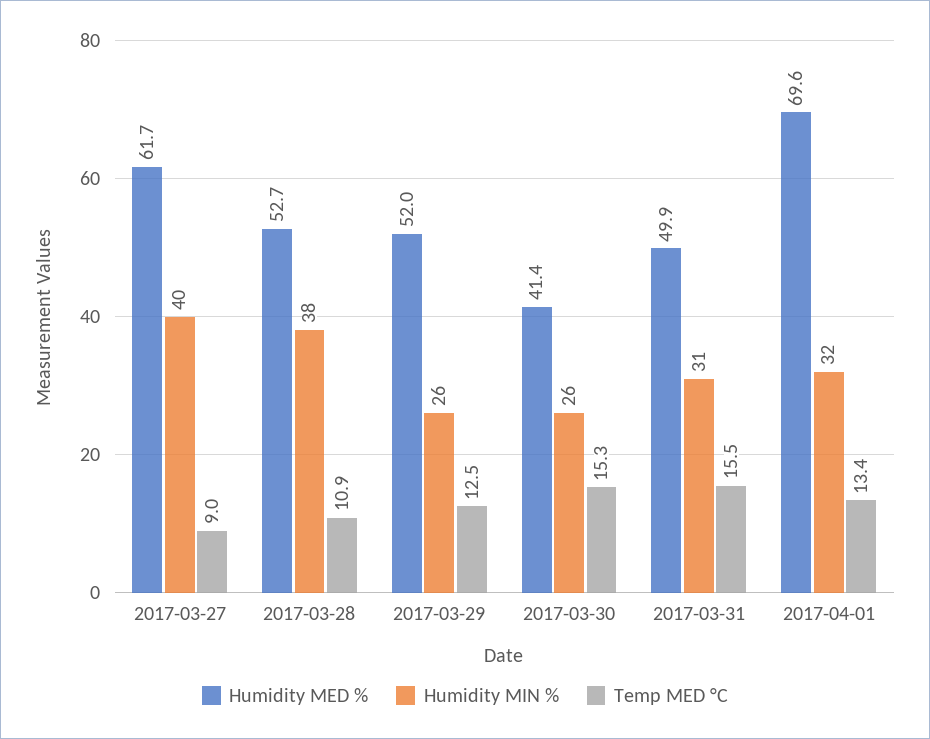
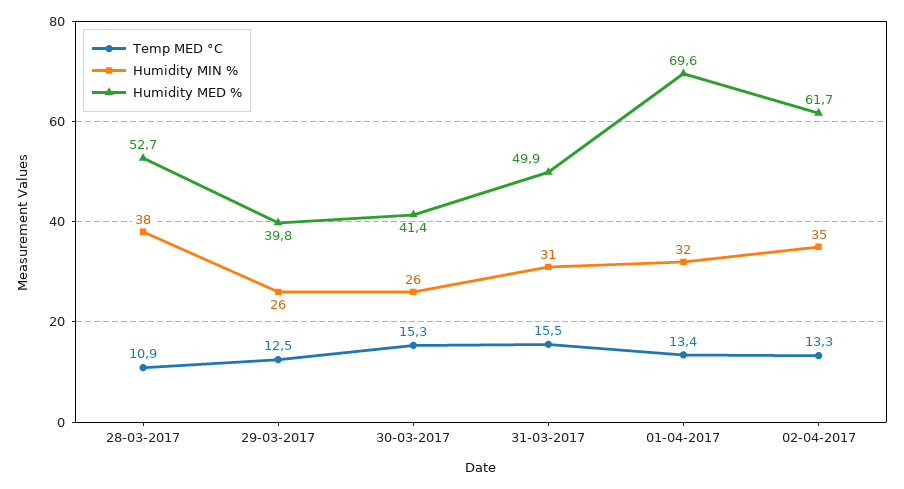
Humidity MED %, 2017-03-27: 61.7 -> none
Humidity MIN %, 2017-03-27: 40 -> none
Temp MED °C, 2017-03-27: 9 -> none
Humidity MED %, 2017-03-29: 52 -> 39.8
Temp MED °C, 02-04-2017: none -> 13.3
Humidity MIN %, 02-04-2017: none -> 35
Humidity MED %, 02-04-2017: none -> 61.7

